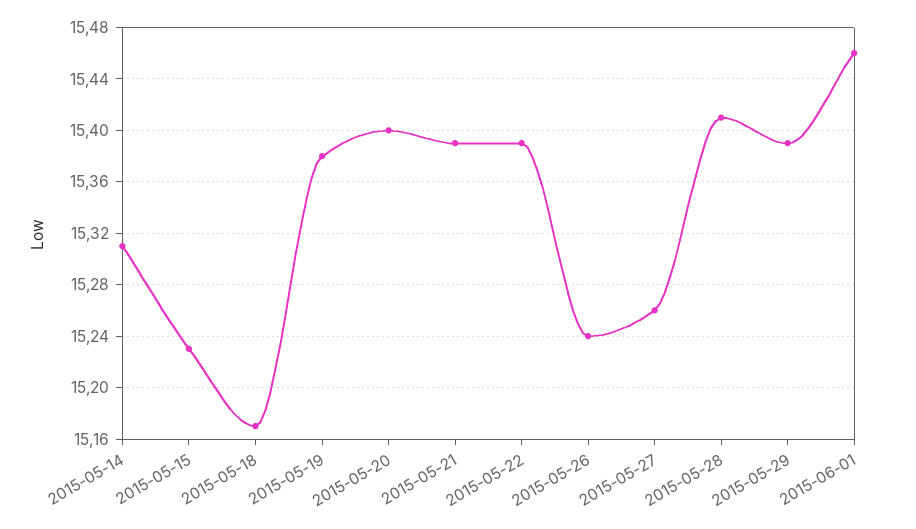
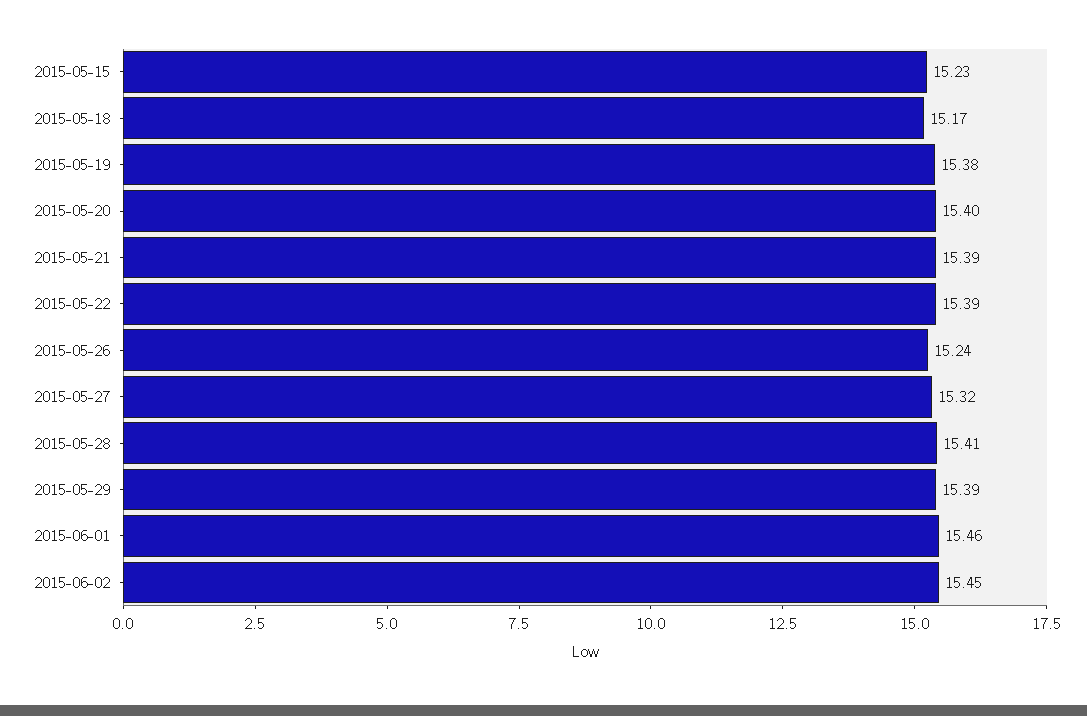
2015-05-14: 15.31 -> none
2015-05-27: 15.26 -> 15.32
2015-06-02: none -> 15.45

